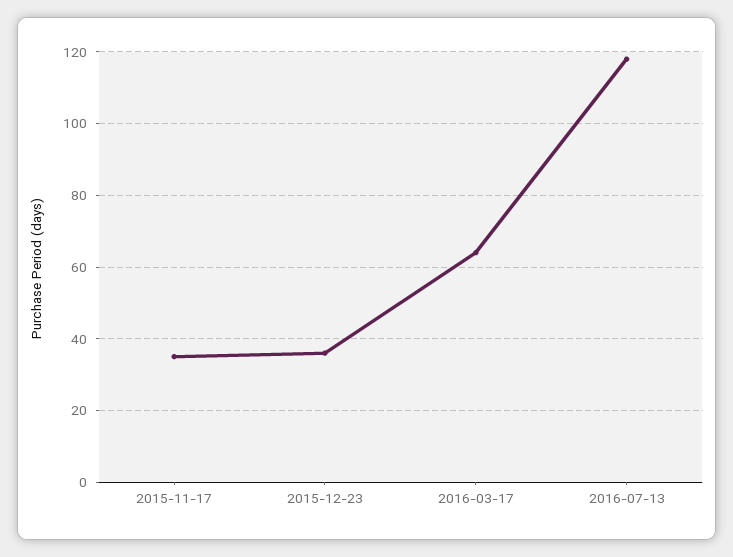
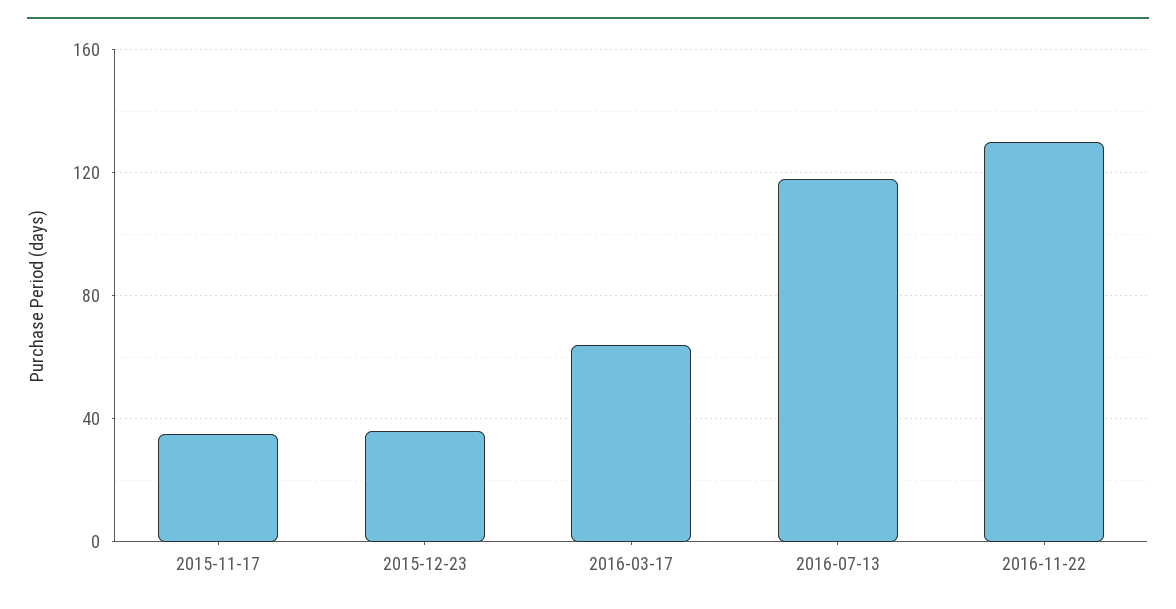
2016-11-22: none -> 130

